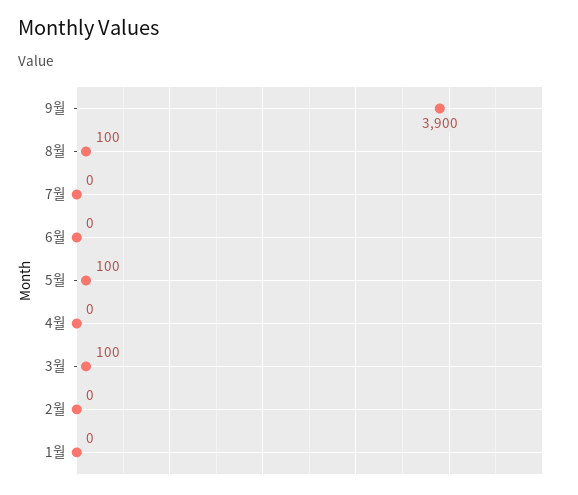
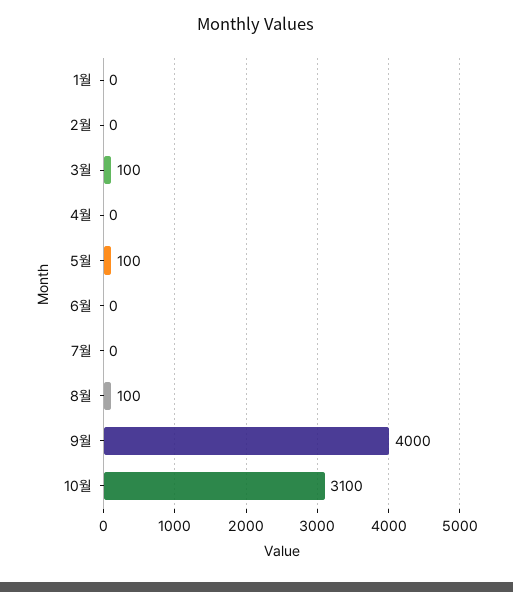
9월: 3900 -> 4000
10월: none -> 3100

